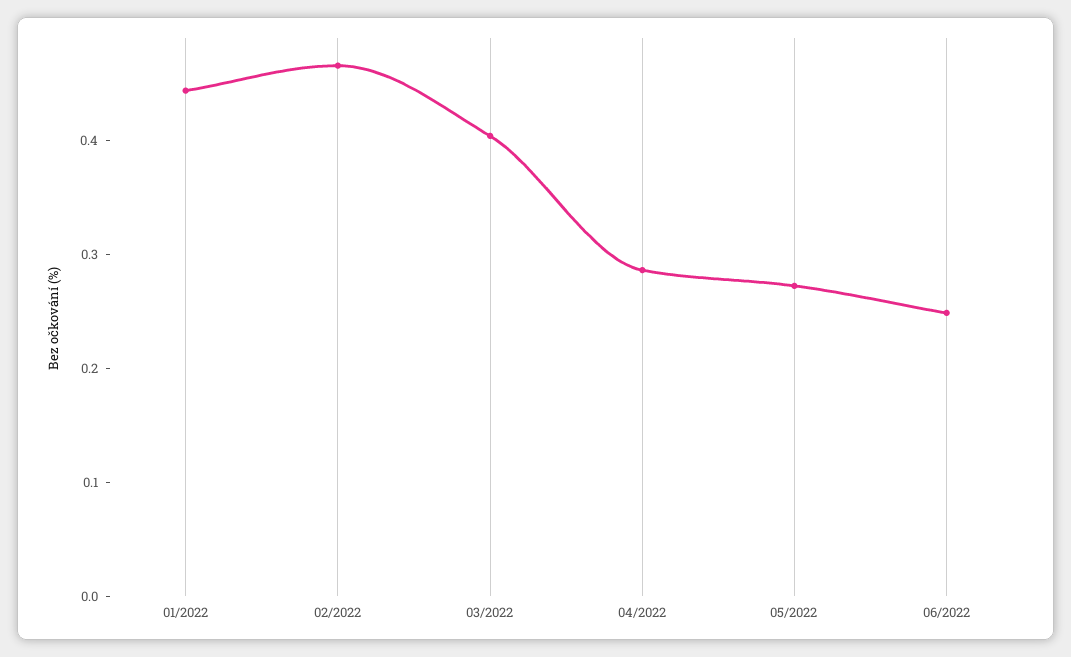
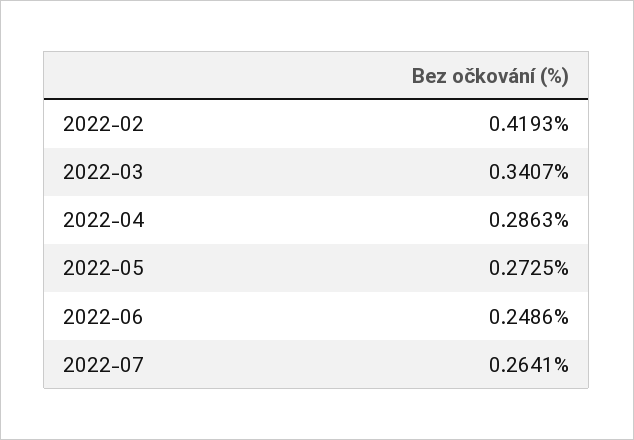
01/2022: 0.44 -> none
02/2022: 0.46 -> 0.4193
03/2022: 0.4 -> 0.3407
2022-07: none -> 0.2641

